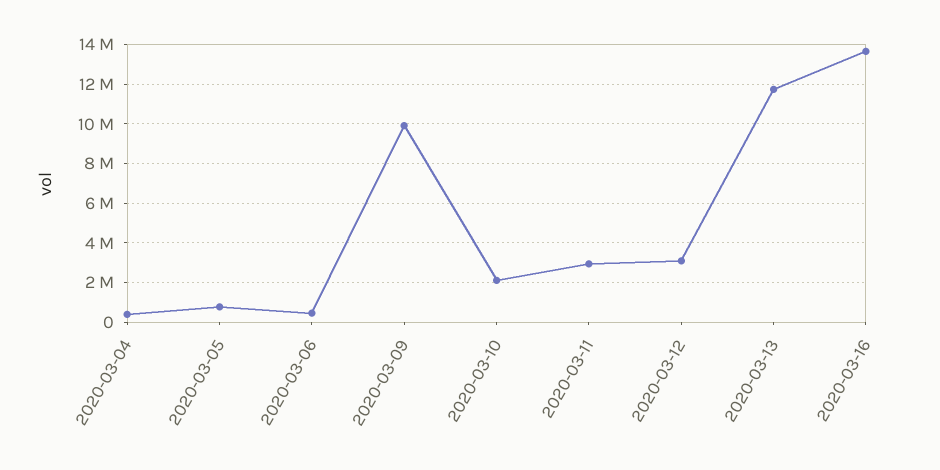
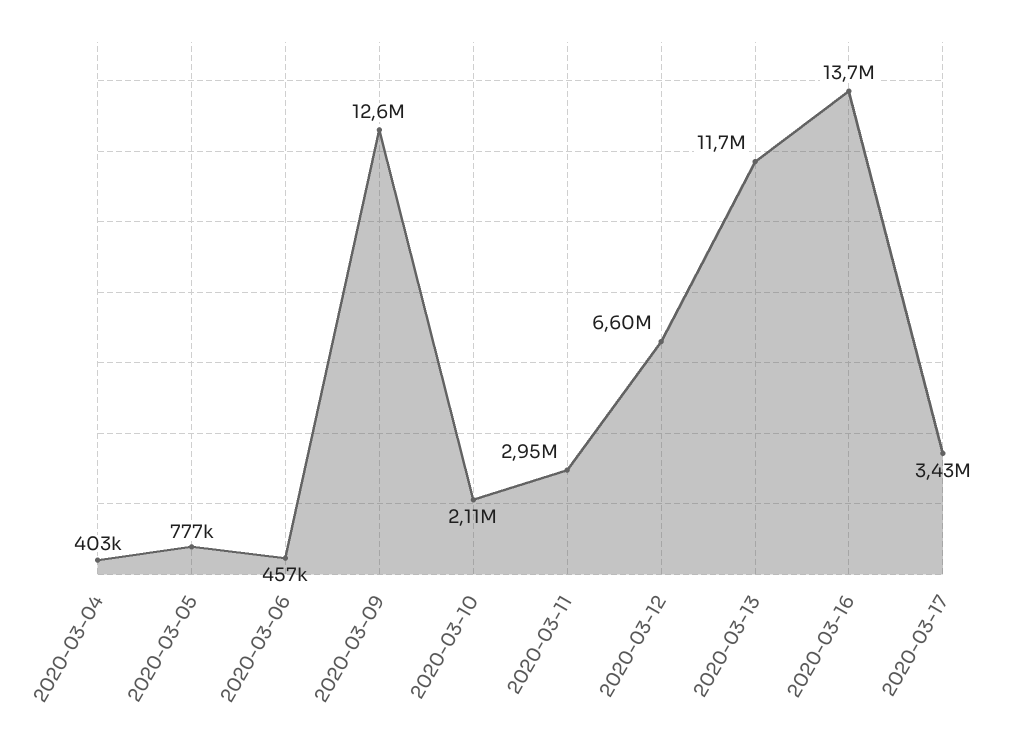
2020-03-09: 10000000 -> 12600000
2020-03-12: 3000000 -> 6600000
2020-03-17: none -> 3430000

